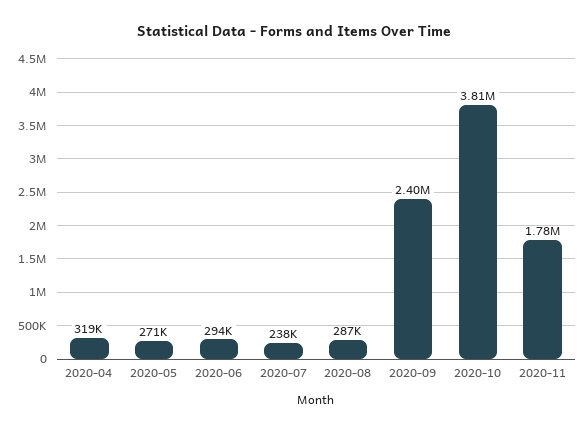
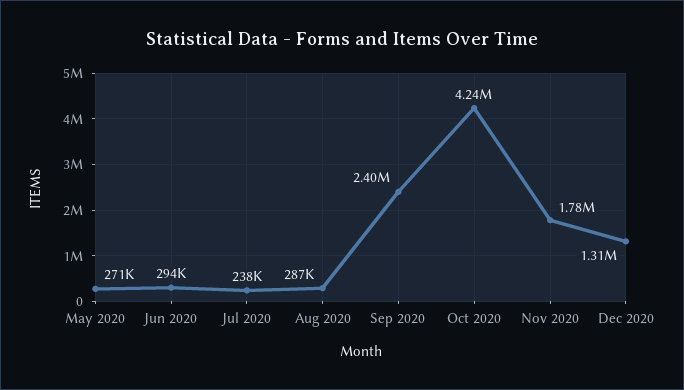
2020-04: 319000 -> none
2020-10: 3810000 -> 4240000
Dec 2020: none -> 1310000

